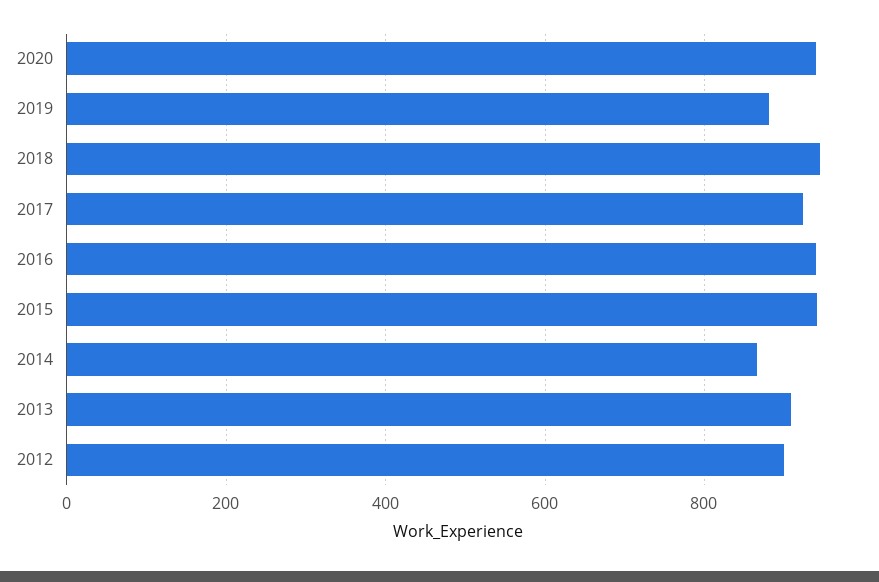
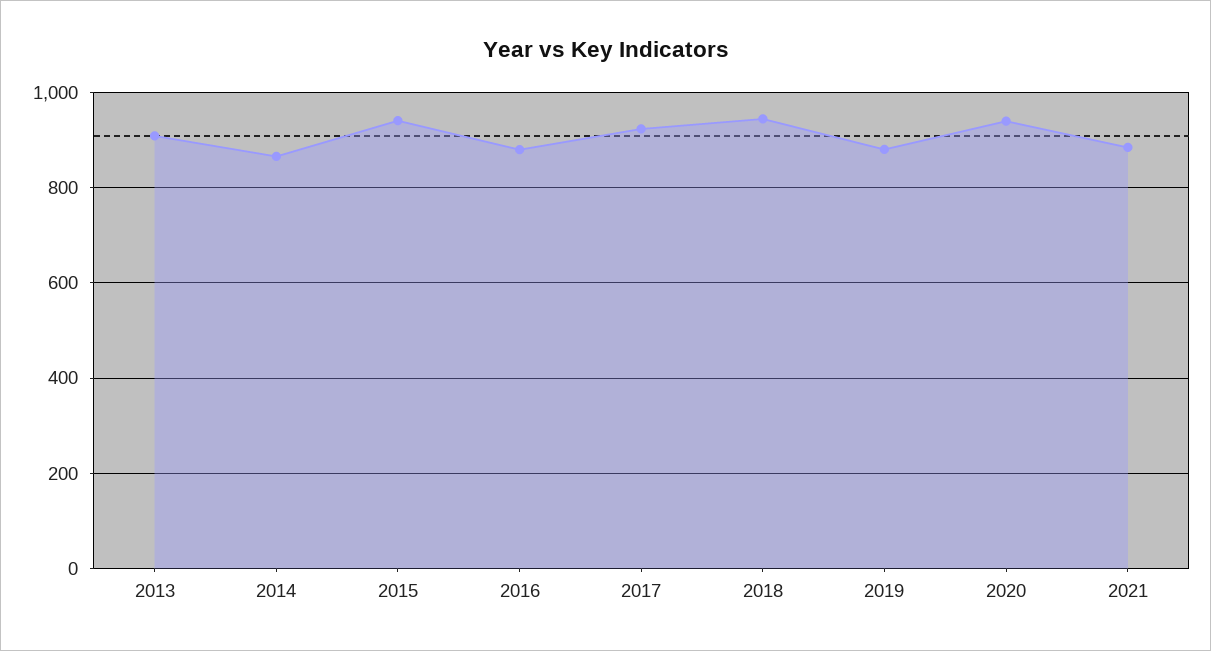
2016: 940 -> 880
2012: 900 -> none
2021: none -> 880

